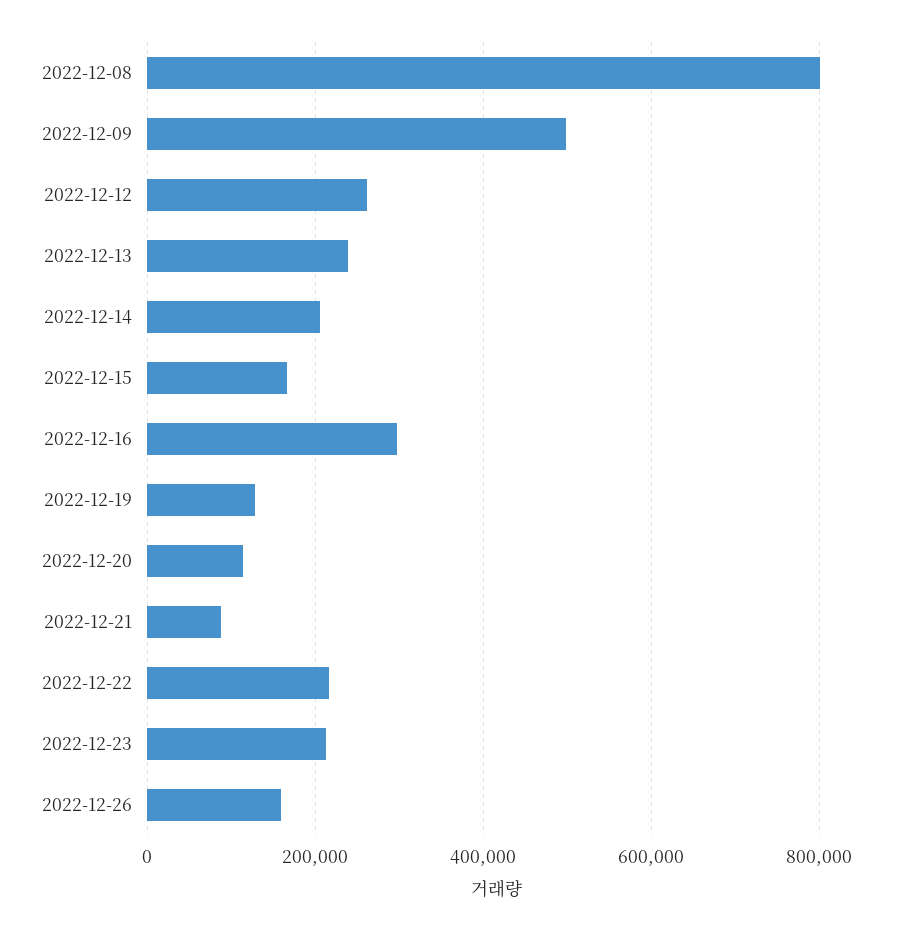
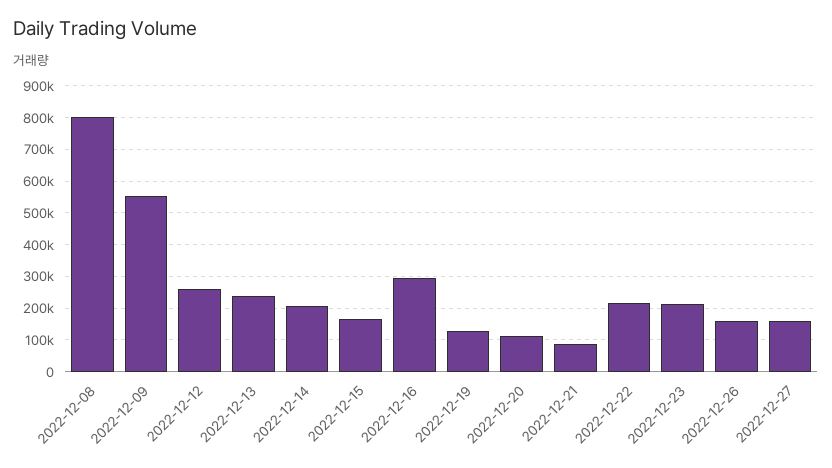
2022-12-09: 500000 -> 560000
2022-12-27: none -> 160000

